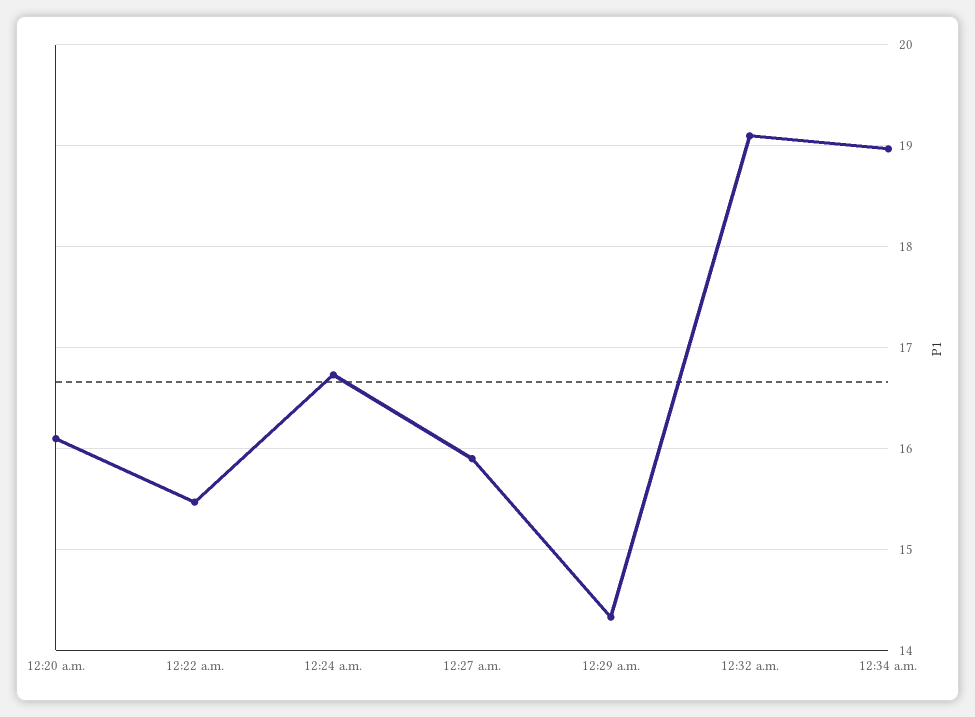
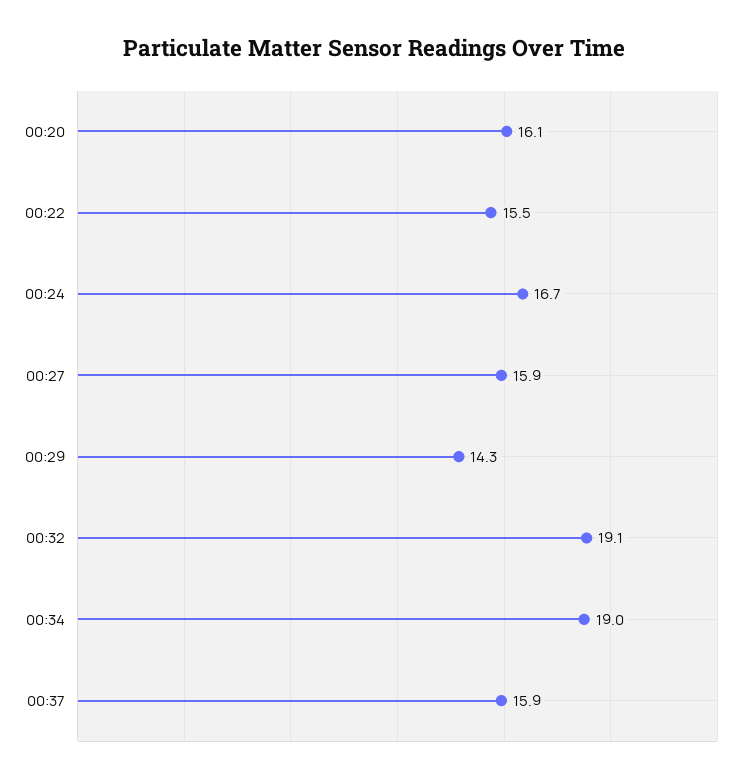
00:37: none -> 15.9

